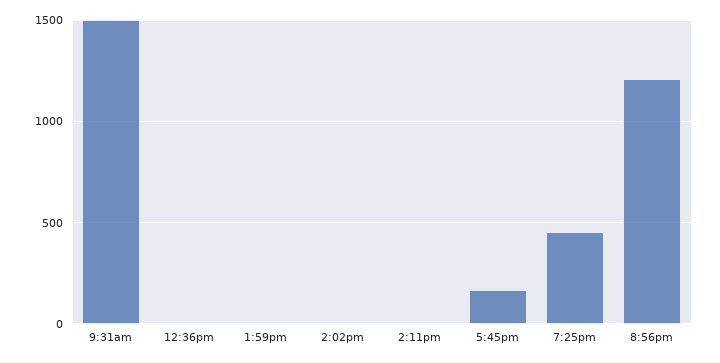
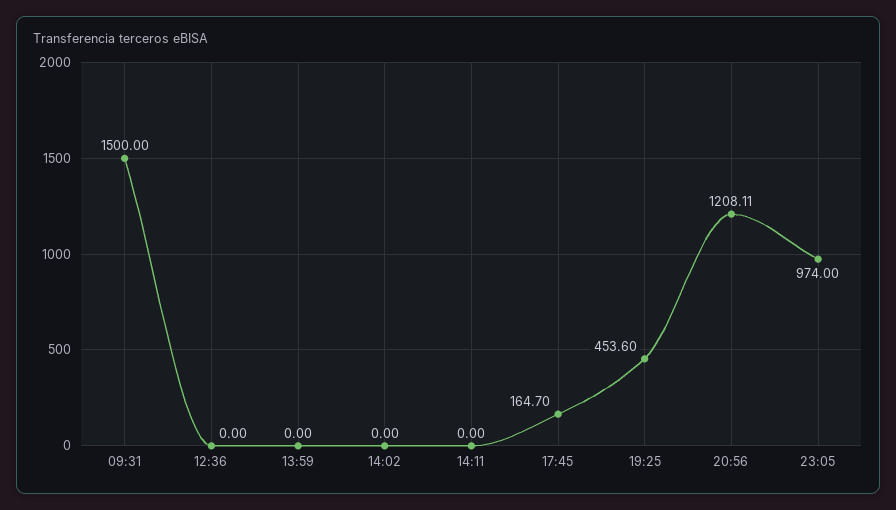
23:05: none -> 974

